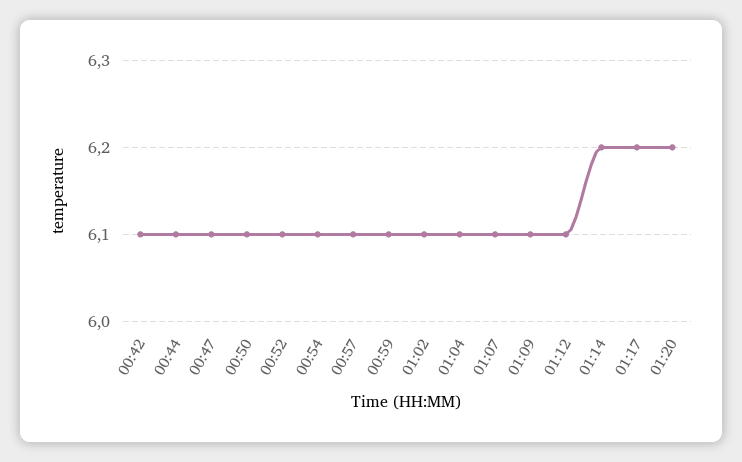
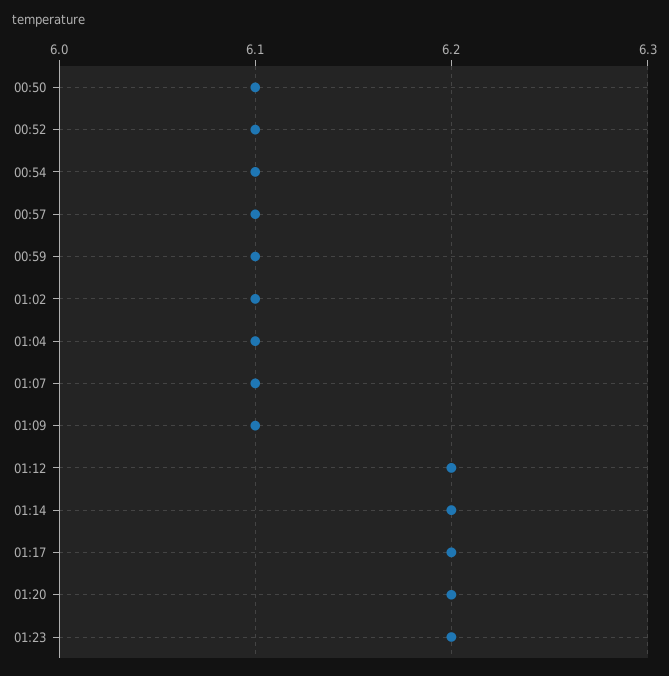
00:42: 6.1 -> none
00:44: 6.1 -> none
00:47: 6.1 -> none
01:12: 6.1 -> 6.2
01:23: none -> 6.2

